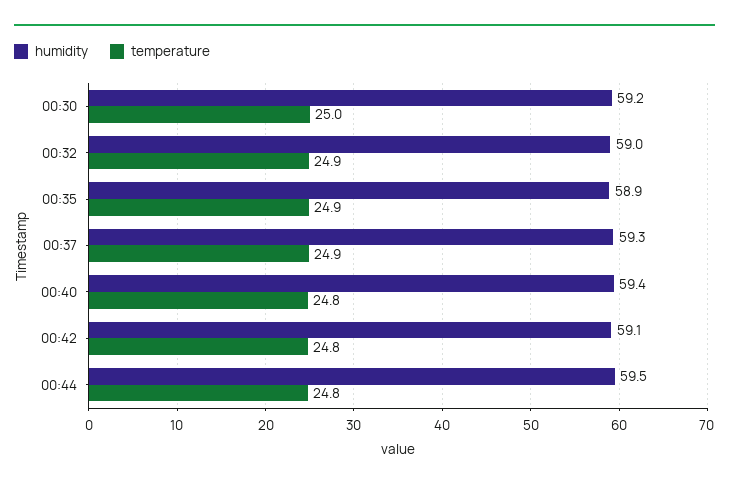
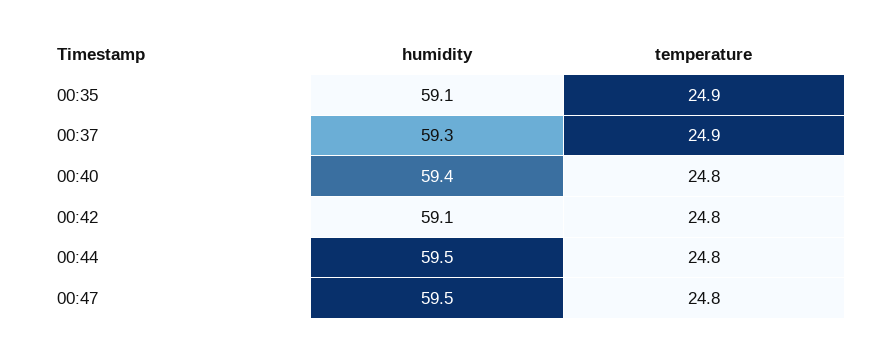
humidity, 00:30: 59.2 -> none
temperature, 00:30: 25 -> none
humidity, 00:32: 59 -> none
temperature, 00:32: 24.9 -> none
humidity, 00:35: 58.9 -> 59.1
humidity, 00:47: none -> 59.5
temperature, 00:47: none -> 24.8

